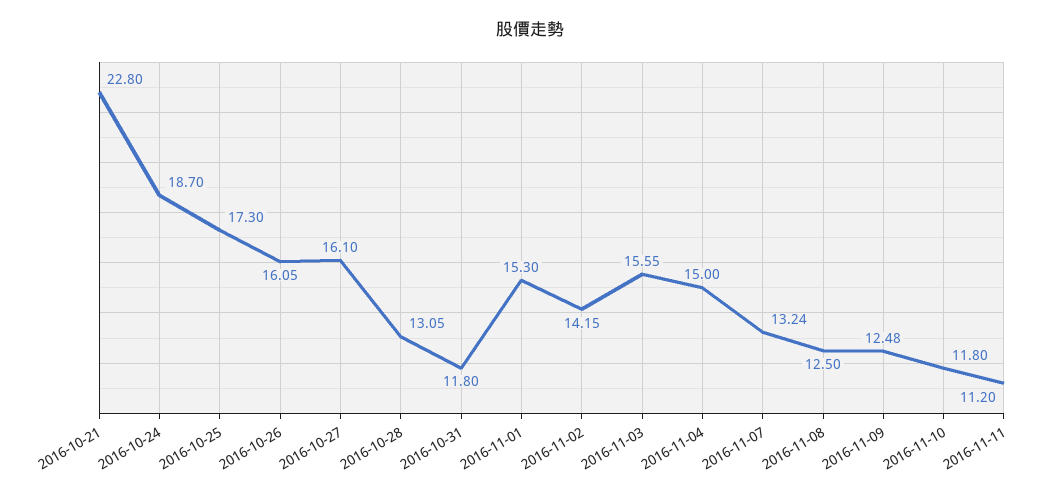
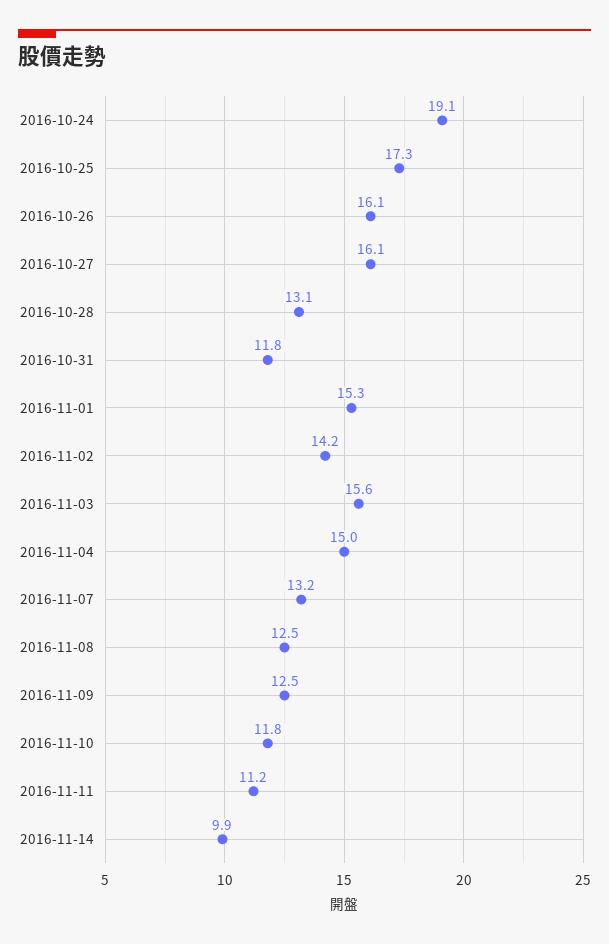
2016-10-21: 22.8 -> none
2016-10-24: 18.7 -> 19.1
2016-11-14: none -> 9.9

